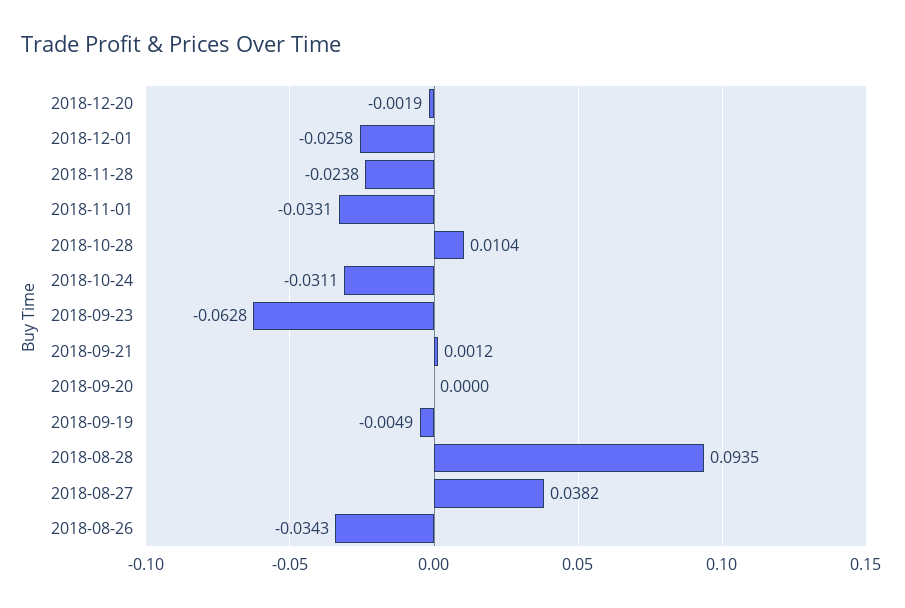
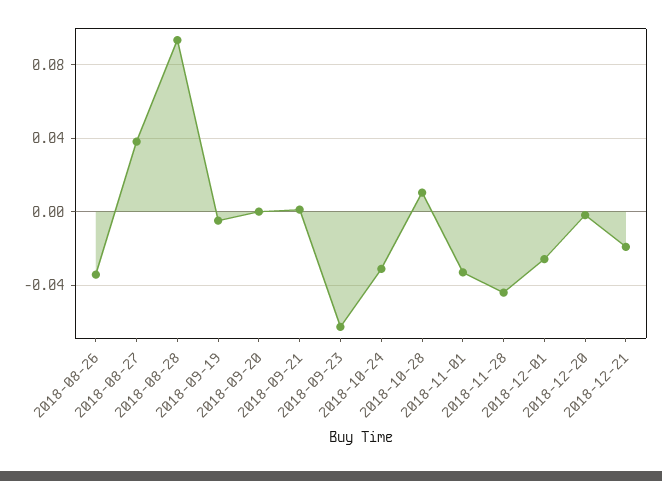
2018-11-28: -0.0238 -> -0.045
2018-12-21: none -> -0.02

